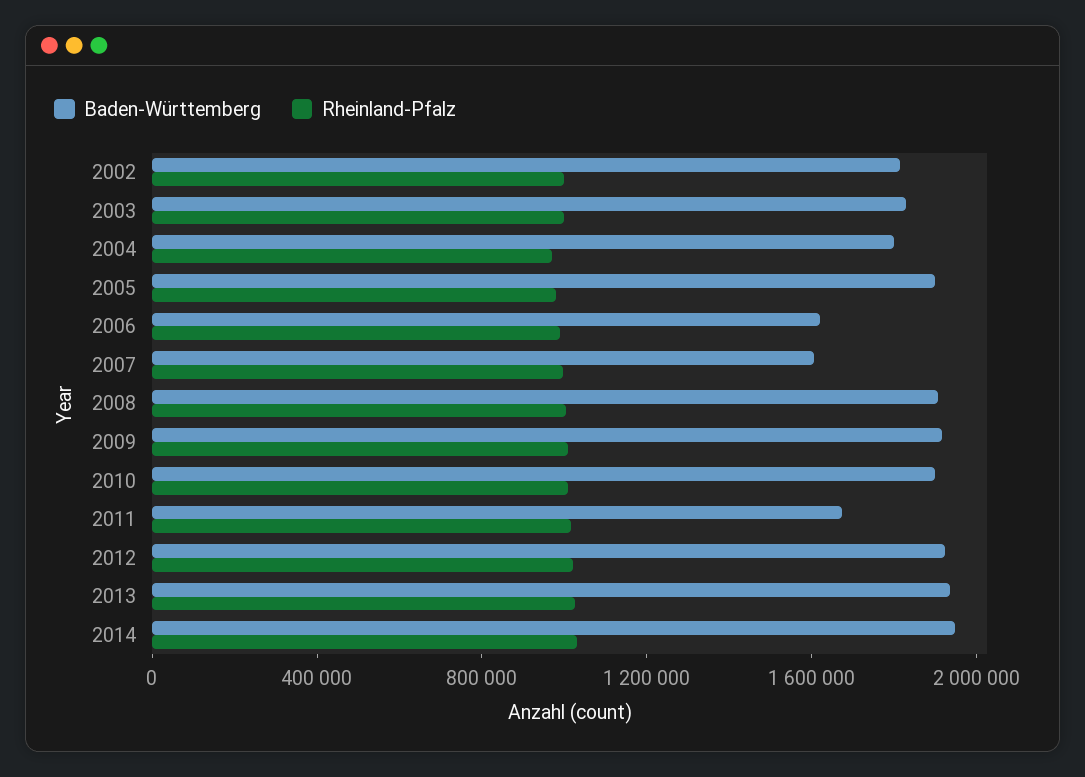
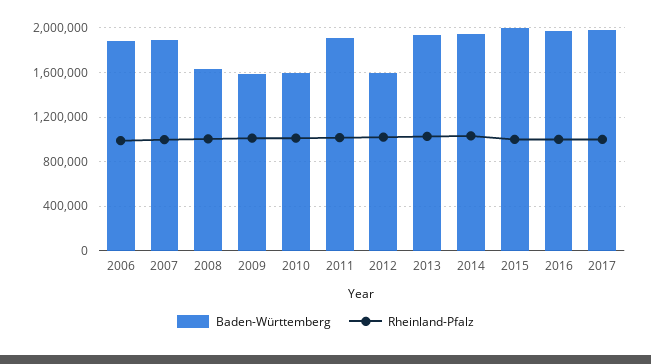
Baden-Württemberg, 2002: 1800000 -> none
Rheinland-Pfalz, 2002: 1000000 -> none
Baden-Württemberg, 2003: 1800000 -> none
Rheinland-Pfalz, 2003: 1000000 -> none
Baden-Württemberg, 2004: 1800000 -> none
Rheinland-Pfalz, 2004: 1000000 -> none
Baden-Württemberg, 2005: 1900000 -> none
Rheinland-Pfalz, 2005: 1000000 -> none
Baden-Württemberg, 2006: 1600000 -> 1900000
Baden-Württemberg, 2007: 1600000 -> 1900000
Baden-Württemberg, 2008: 1900000 -> 1600000
Baden-Württemberg, 2009: 1900000 -> 1600000
Baden-Württemberg, 2010: 1900000 -> 1600000
Baden-Württemberg, 2011: 1700000 -> 1900000
Baden-Württemberg, 2012: 1900000 -> 1600000
Baden-Württemberg, 2015: none -> 2000000
Rheinland-Pfalz, 2015: none -> 1000000
Baden-Württemberg, 2016: none -> 2000000
Rheinland-Pfalz, 2016: none -> 1000000
Baden-Württemberg, 2017: none -> 2000000
Rheinland-Pfalz, 2017: none -> 1000000

